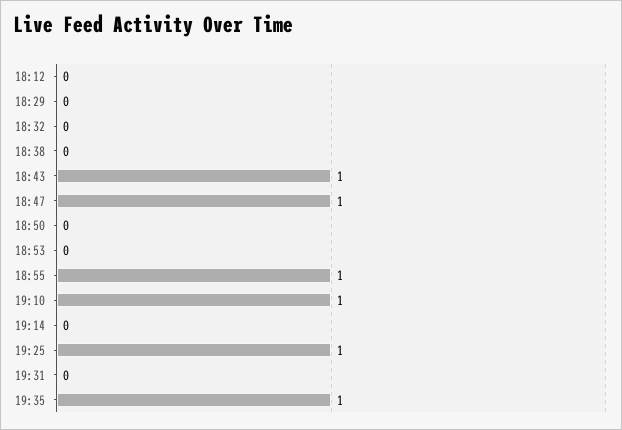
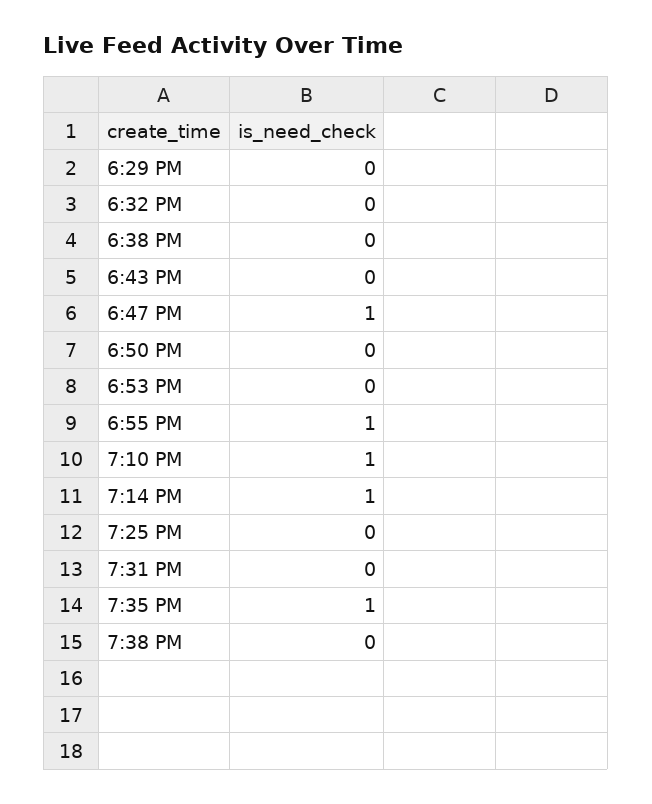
18:12: 0 -> none
18:43: 1 -> 0
19:14: 0 -> 1
19:25: 1 -> 0
7:38 PM: none -> 0

